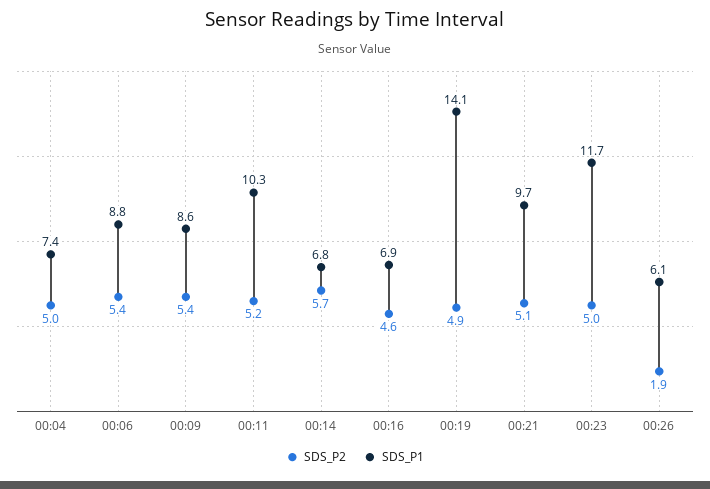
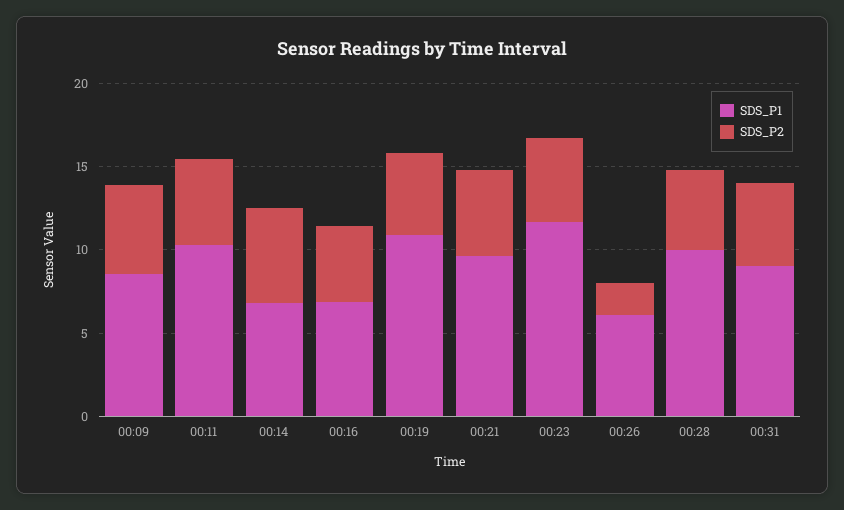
SDS_P2, 00:04: 5 -> none
SDS_P1, 00:04: 7.4 -> none
SDS_P2, 00:06: 5.4 -> none
SDS_P1, 00:06: 8.8 -> none
SDS_P1, 00:19: 14.1 -> 11
SDS_P1, 00:28: none -> 10
SDS_P2, 00:28: none -> 5
SDS_P1, 00:31: none -> 9
SDS_P2, 00:31: none -> 5

